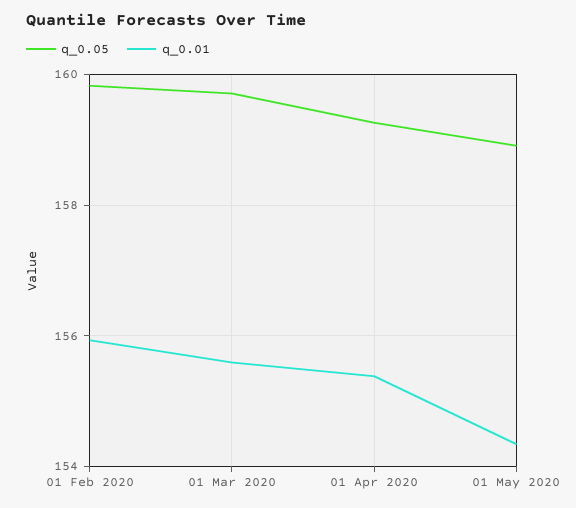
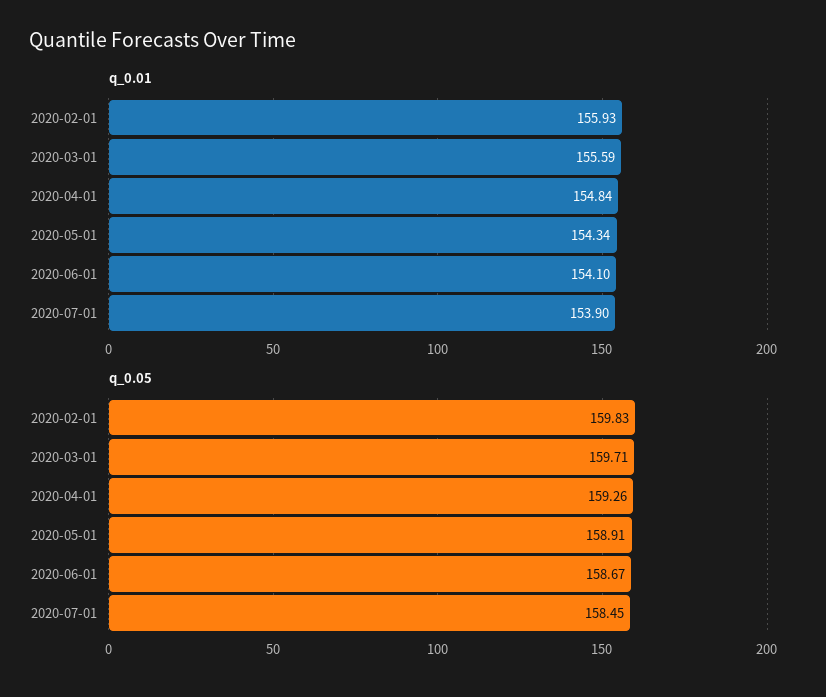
q_0.01, 01 Apr 2020: 155.4 -> 154.84
q_0.01, 2020-06-01: none -> 154.1
q_0.01, 2020-07-01: none -> 153.9
q_0.05, 2020-06-01: none -> 158.67
q_0.05, 2020-07-01: none -> 158.45

